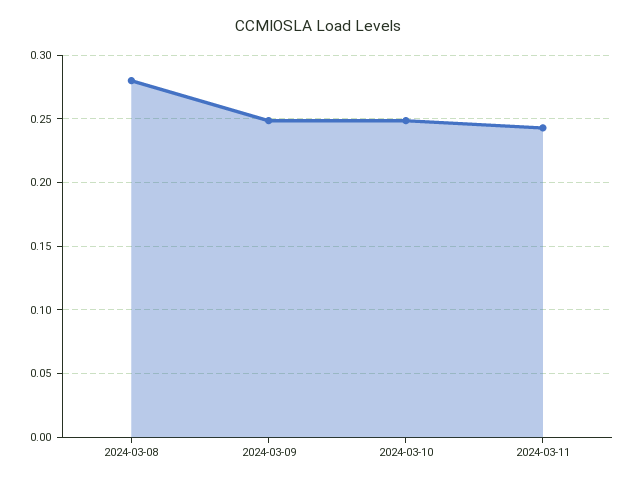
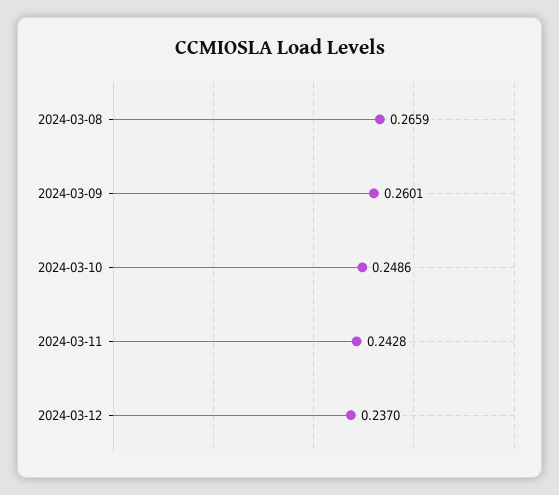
2024-03-08: 0.28 -> 0.2659
2024-03-09: 0.25 -> 0.2601
2024-03-12: none -> 0.237

